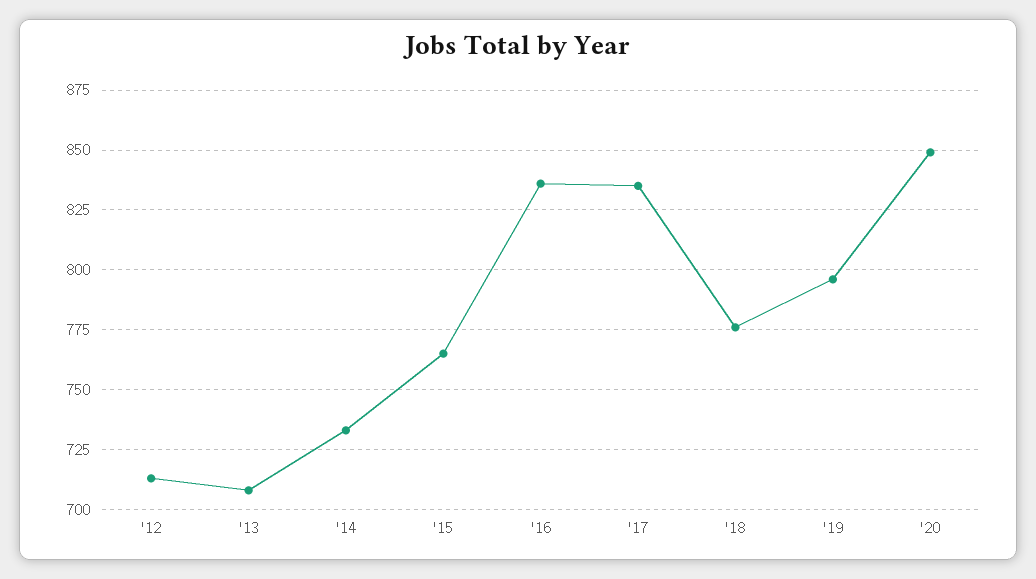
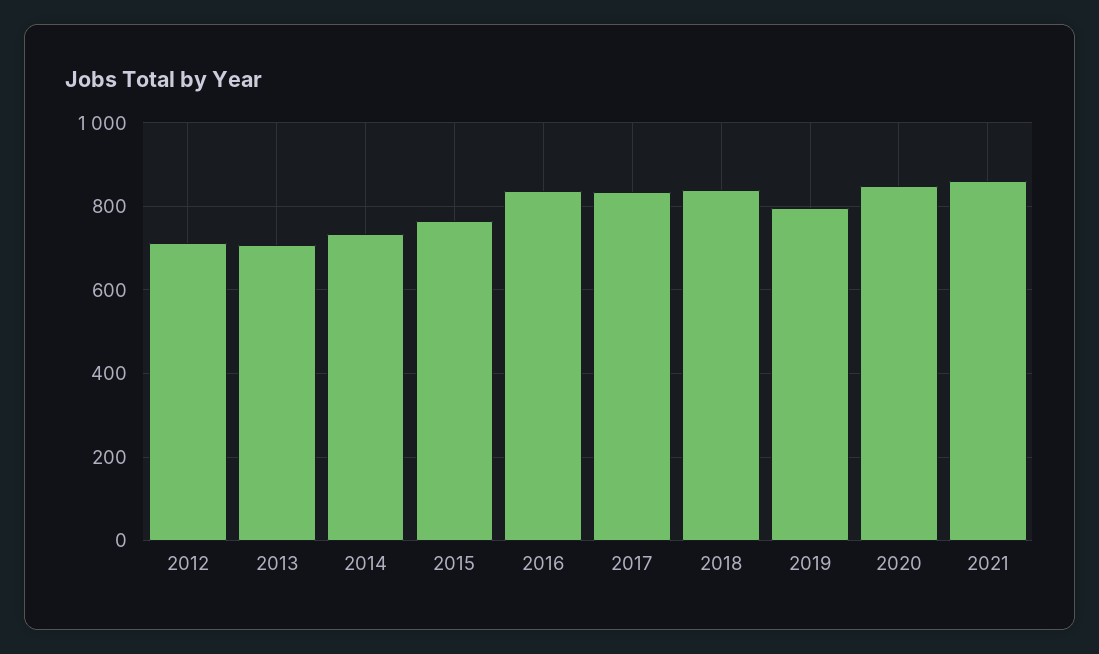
'18: 775 -> 840
2021: none -> 860

